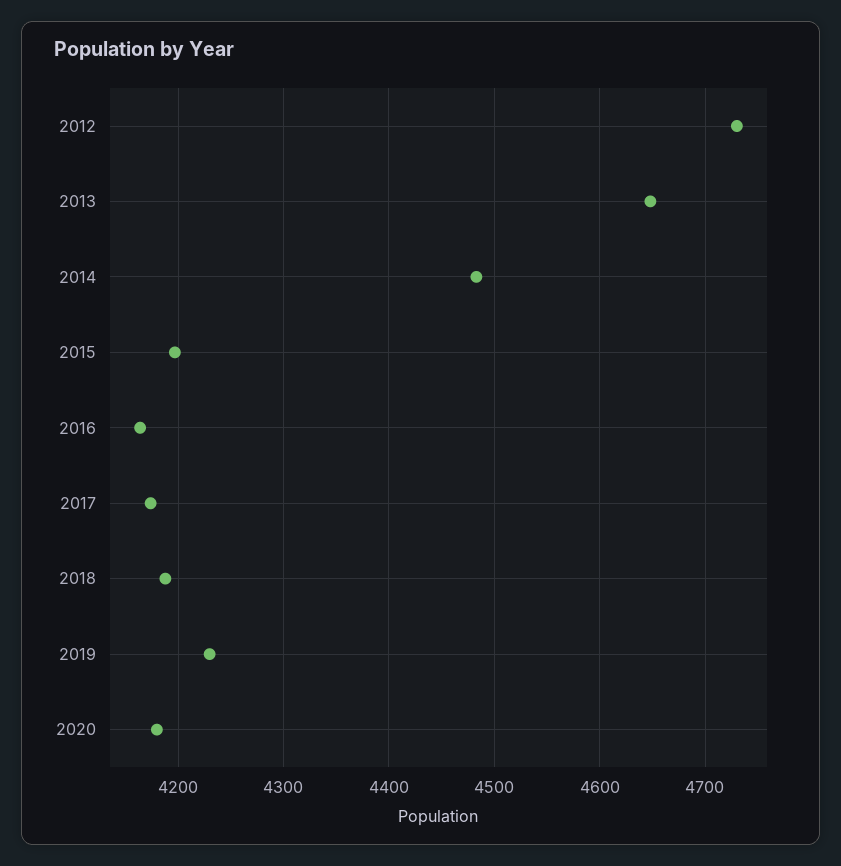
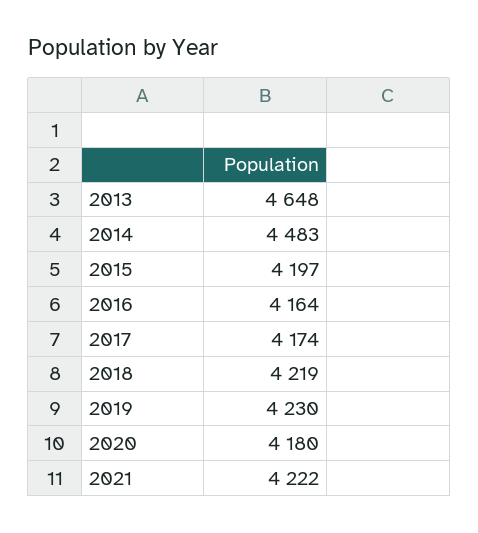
2012: 4730 -> none
2018: 4190 -> 4219
2021: none -> 4222

